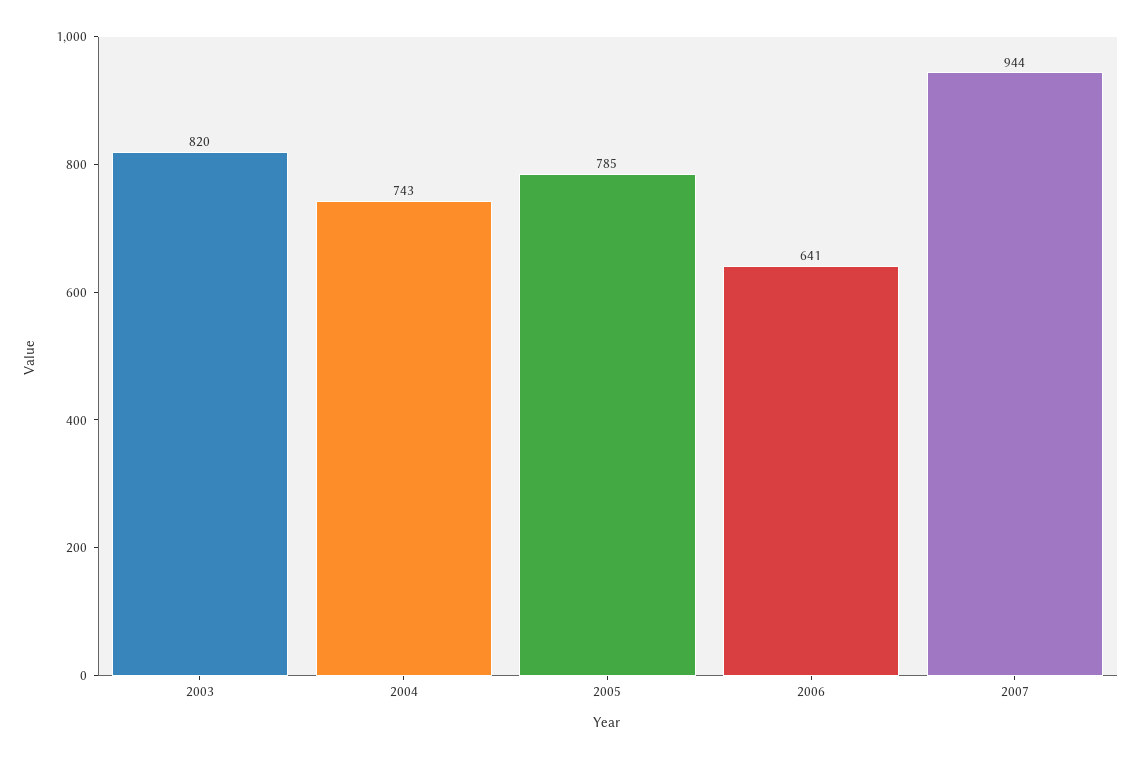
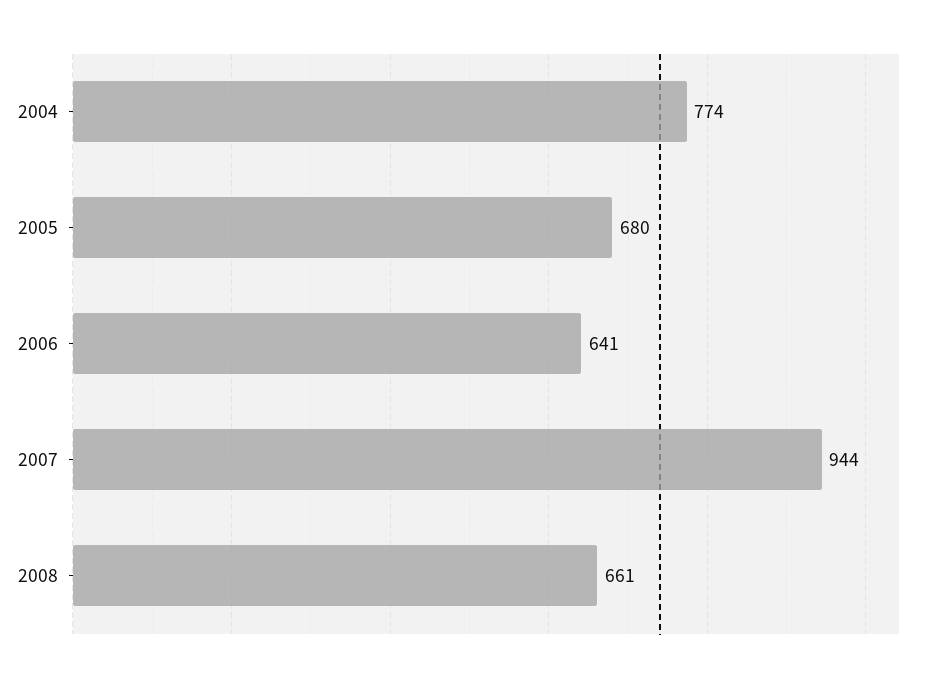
2003: 820 -> none
2004: 743 -> 774
2005: 785 -> 680
2008: none -> 661

